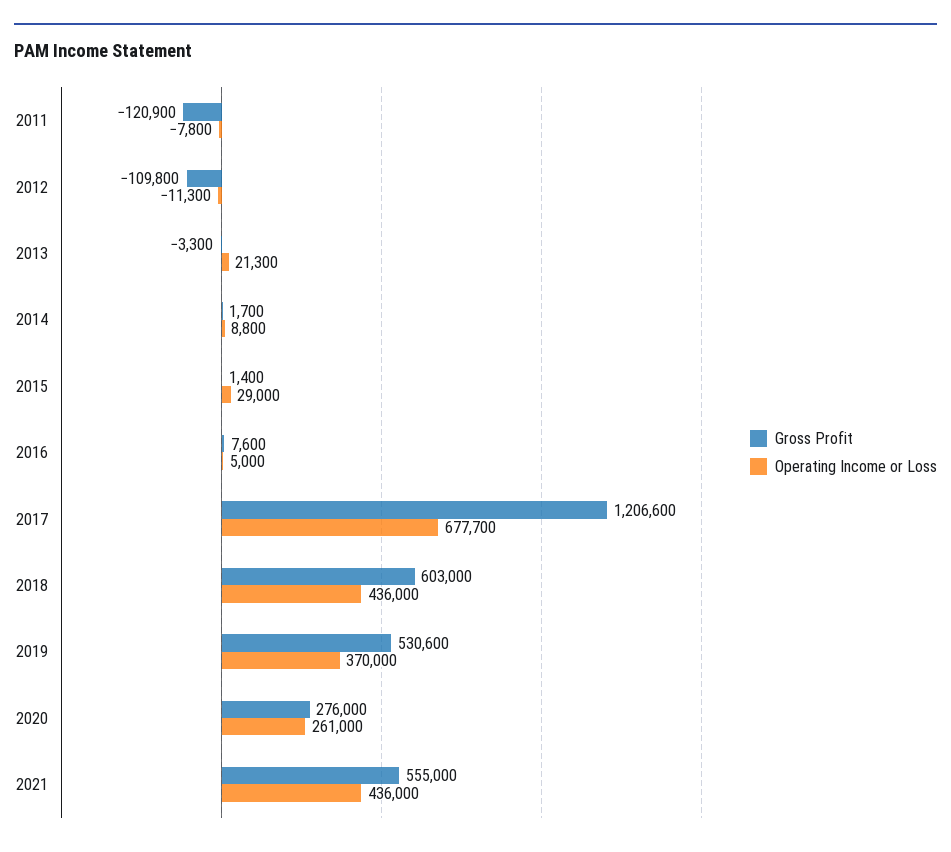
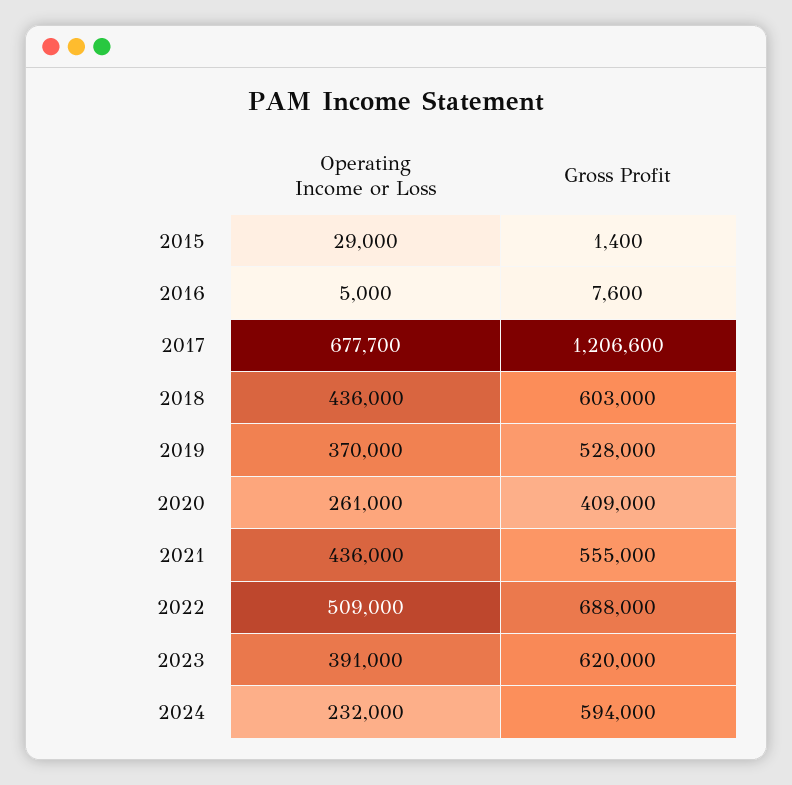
Gross Profit, 2011: -120900 -> none
Operating Income or Loss, 2011: -7800 -> none
Gross Profit, 2012: -109800 -> none
Operating Income or Loss, 2012: -11300 -> none
Gross Profit, 2013: -3300 -> none
Operating Income or Loss, 2013: 21300 -> none
Gross Profit, 2014: 1700 -> none
Operating Income or Loss, 2014: 8800 -> none
Gross Profit, 2019: 530600 -> 528000
Gross Profit, 2020: 276000 -> 409000
Operating Income or Loss, 2022: none -> 509000
Gross Profit, 2022: none -> 688000
Operating Income or Loss, 2023: none -> 391000
Gross Profit, 2023: none -> 620000
Operating Income or Loss, 2024: none -> 232000
Gross Profit, 2024: none -> 594000

